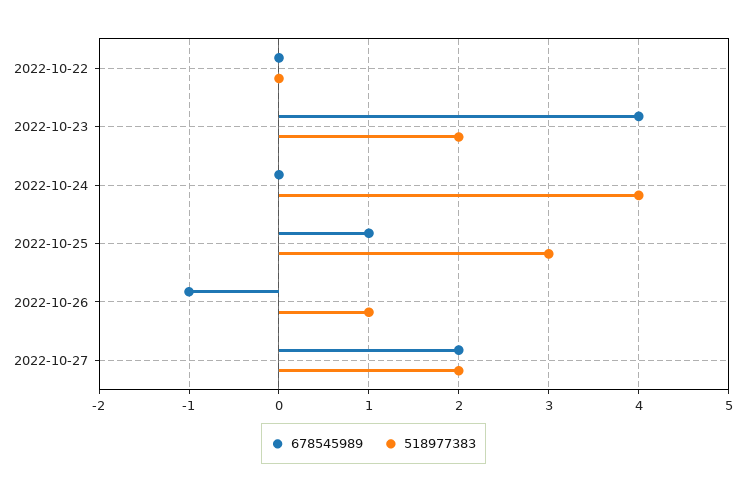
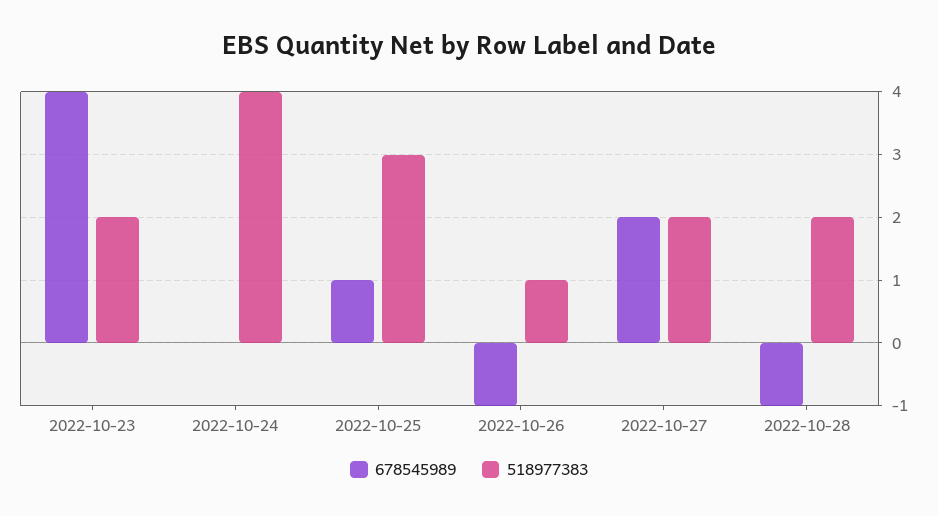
678545989, 2022-10-22: 0 -> none
518977383, 2022-10-22: 0 -> none
678545989, 2022-10-28: none -> -1
518977383, 2022-10-28: none -> 2

